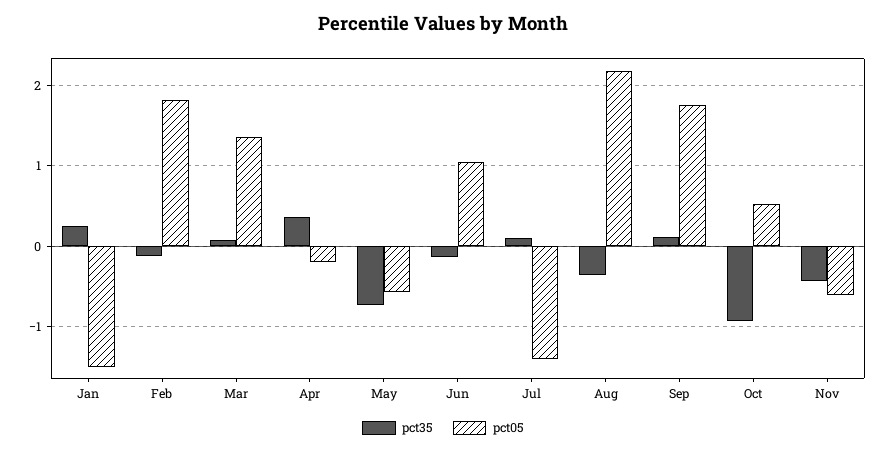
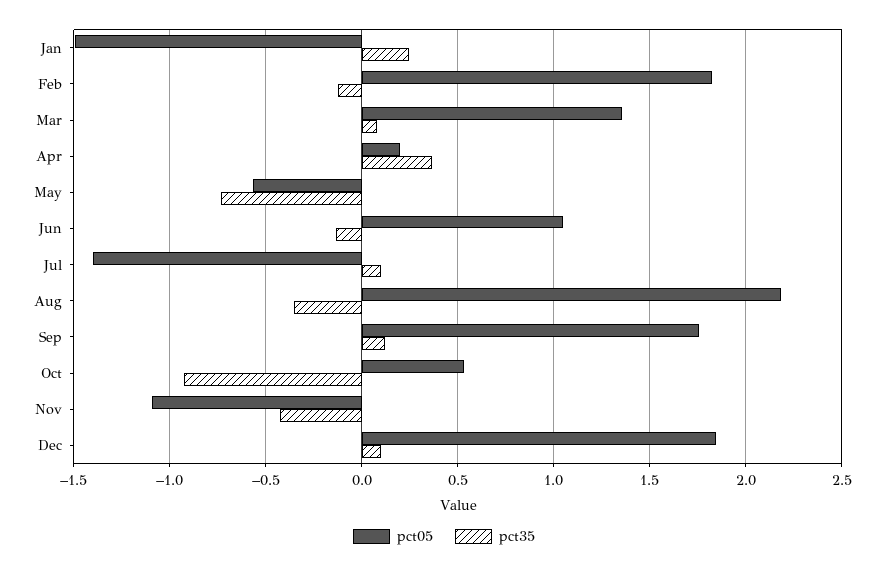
pct05, Apr: -0.2 -> 0.2
pct05, Nov: -0.6 -> -1.1
pct05, Dec: none -> 1.85
pct35, Dec: none -> 0.1

